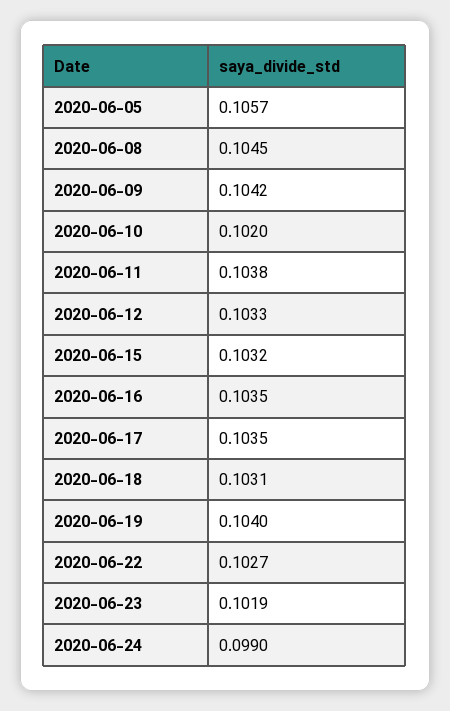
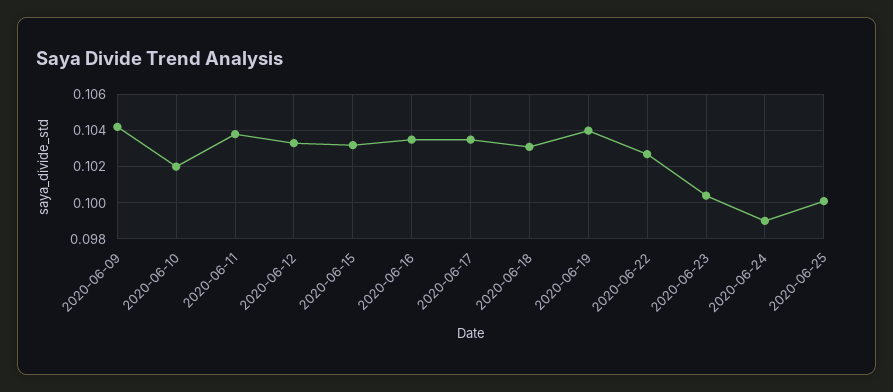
2020-06-05: 0.1057 -> none
2020-06-08: 0.1045 -> none
2020-06-23: 0.1019 -> 0.1005
2020-06-25: none -> 0.1

